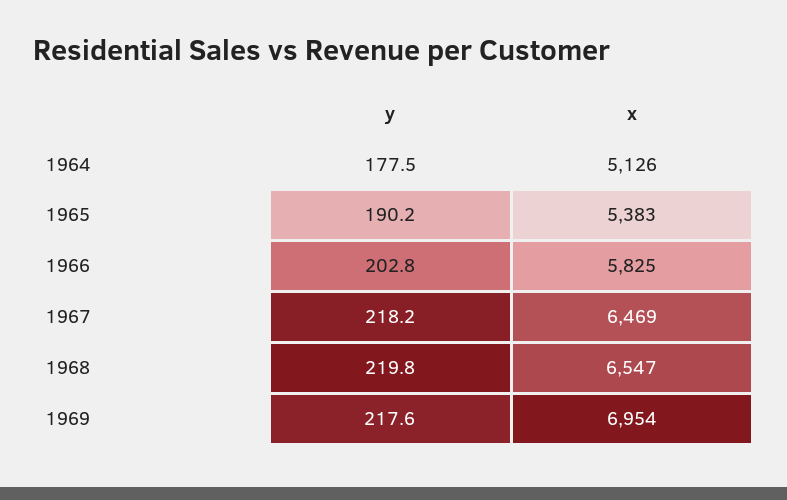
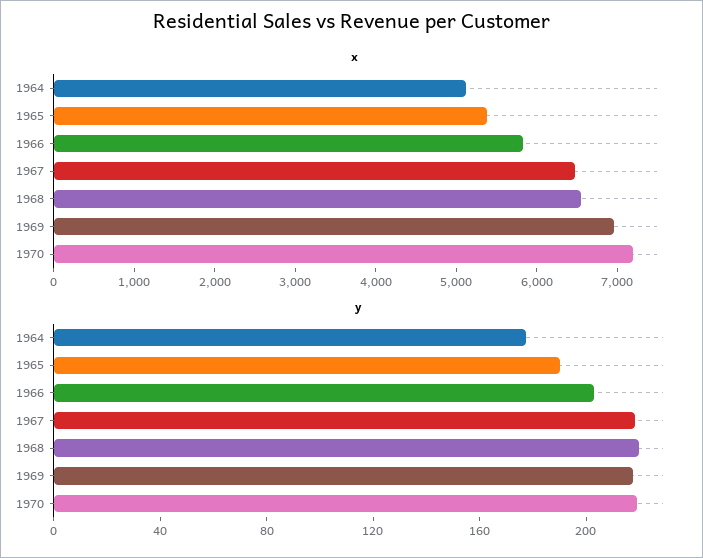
x, 1970: none -> 7200
y, 1970: none -> 220

